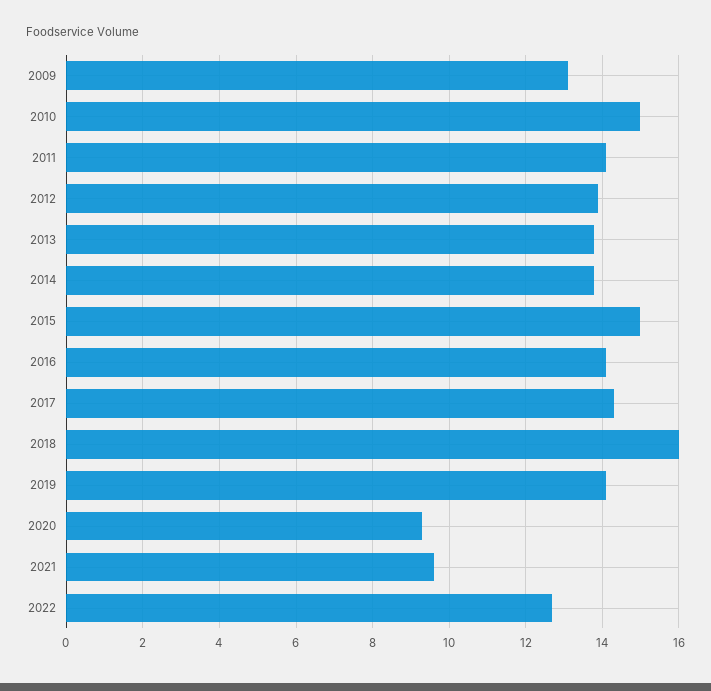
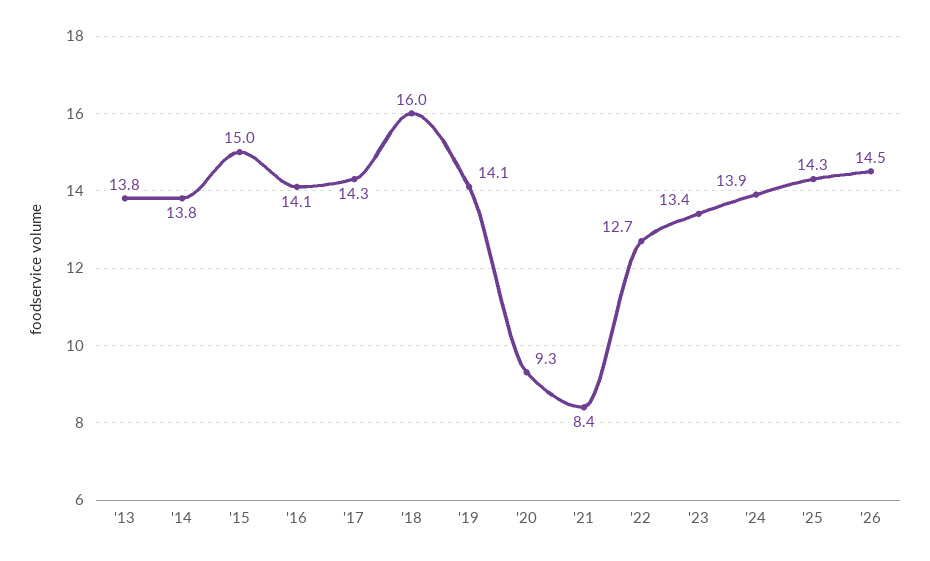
2009: 13 -> none
2010: 15 -> none
2011: 14 -> none
2012: 14 -> none
2021: 9.5 -> 8.4
'23: none -> 13.4
'24: none -> 13.9
'25: none -> 14.3
'26: none -> 14.5

